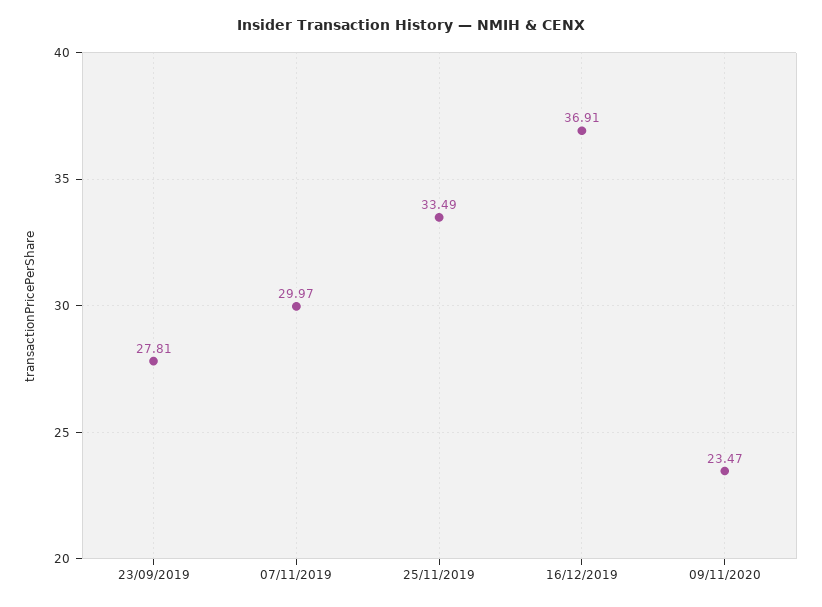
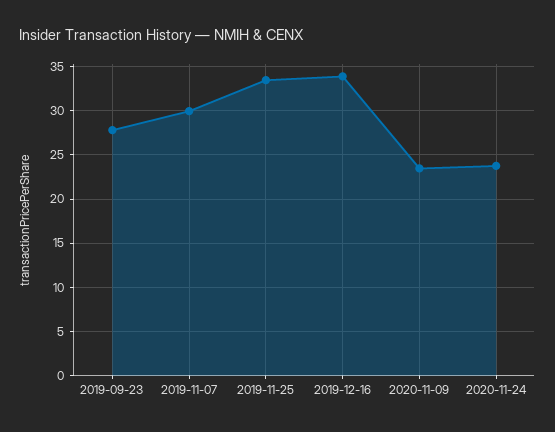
16/12/2019: 36.91 -> 34
2020-11-24: none -> 24

